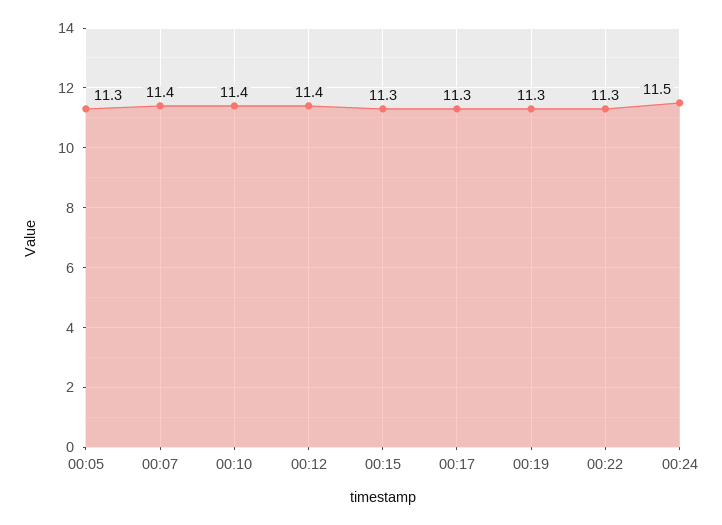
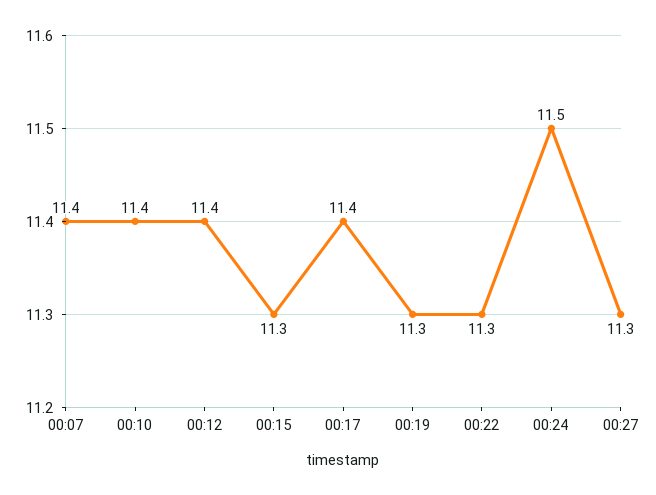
00:05: 11.3 -> none
00:17: 11.3 -> 11.4
00:27: none -> 11.3

